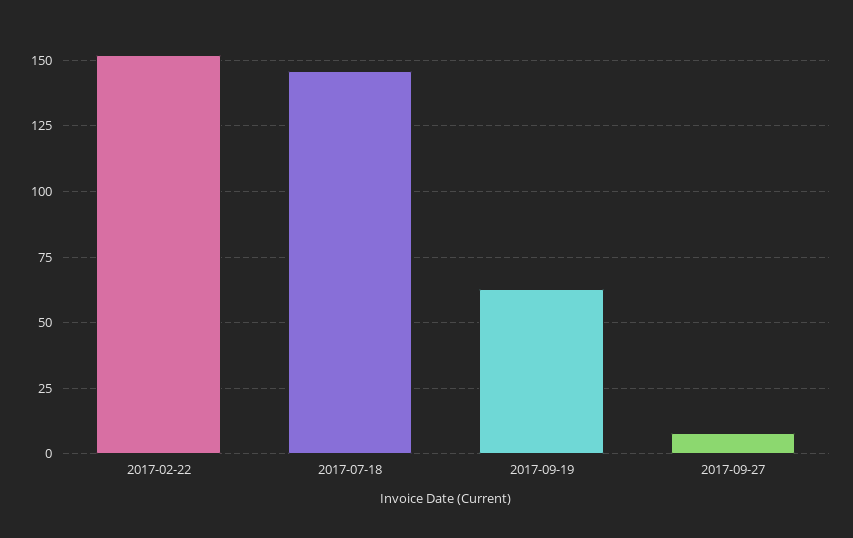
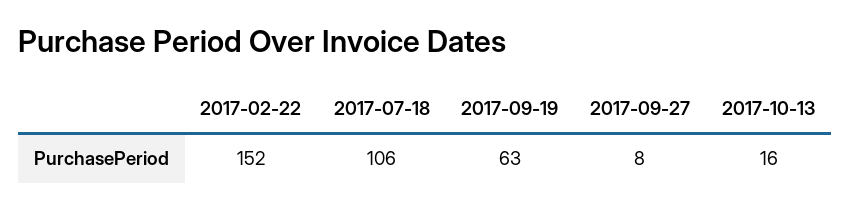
2017-07-18: 145 -> 106
2017-10-13: none -> 16

